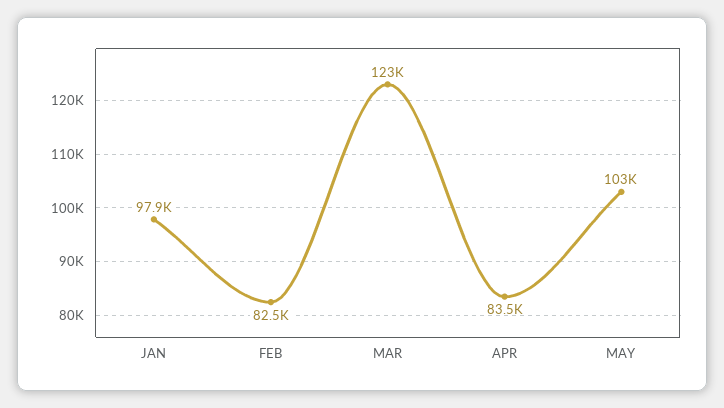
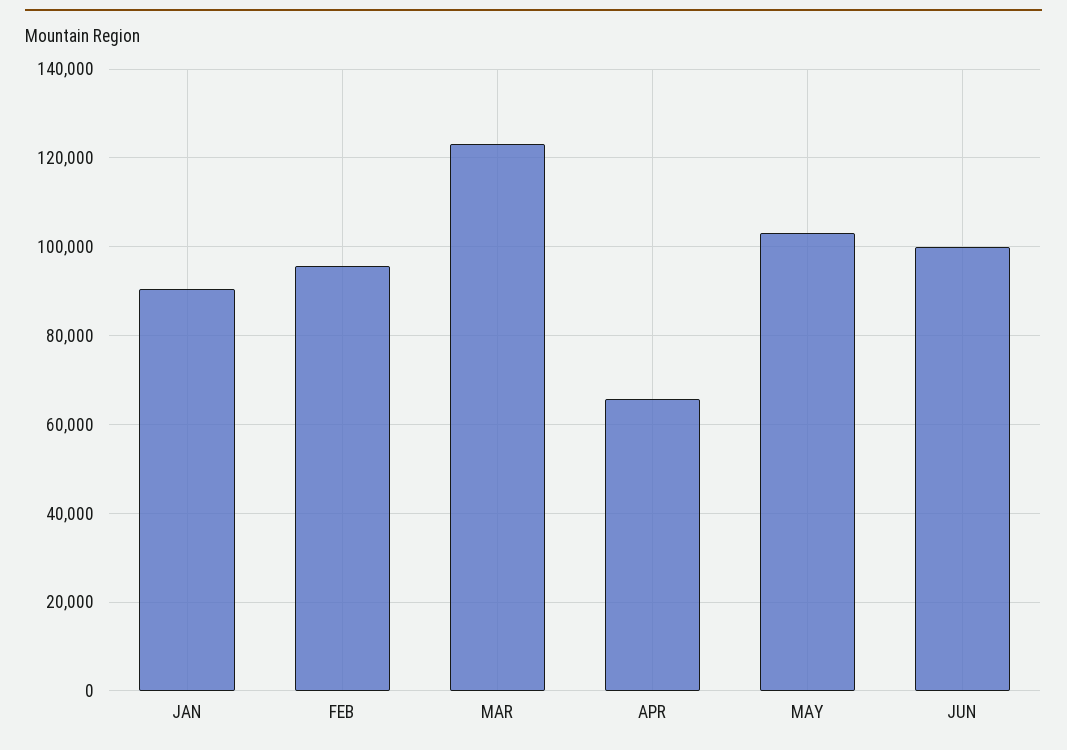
JAN: 97900 -> 90000
FEB: 82500 -> 96000
APR: 83500 -> 66000
JUN: none -> 100000

